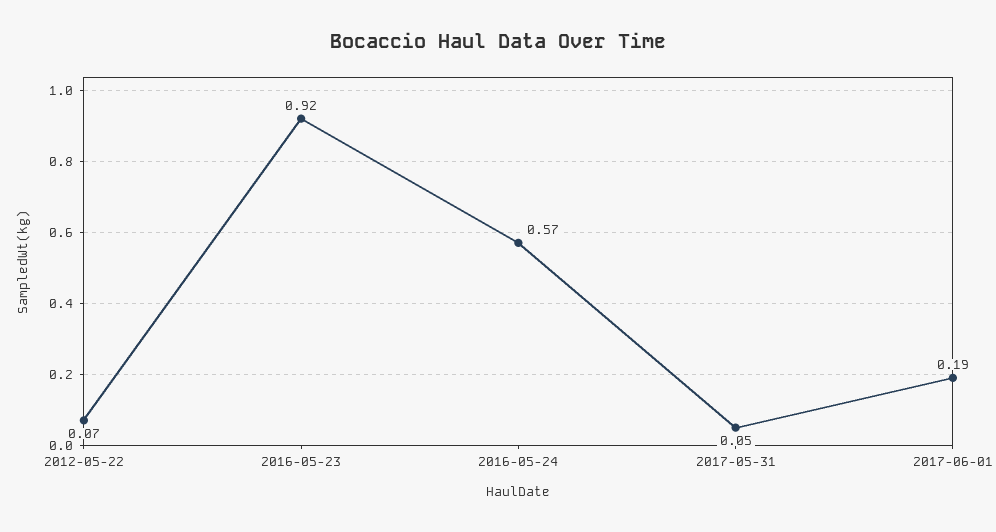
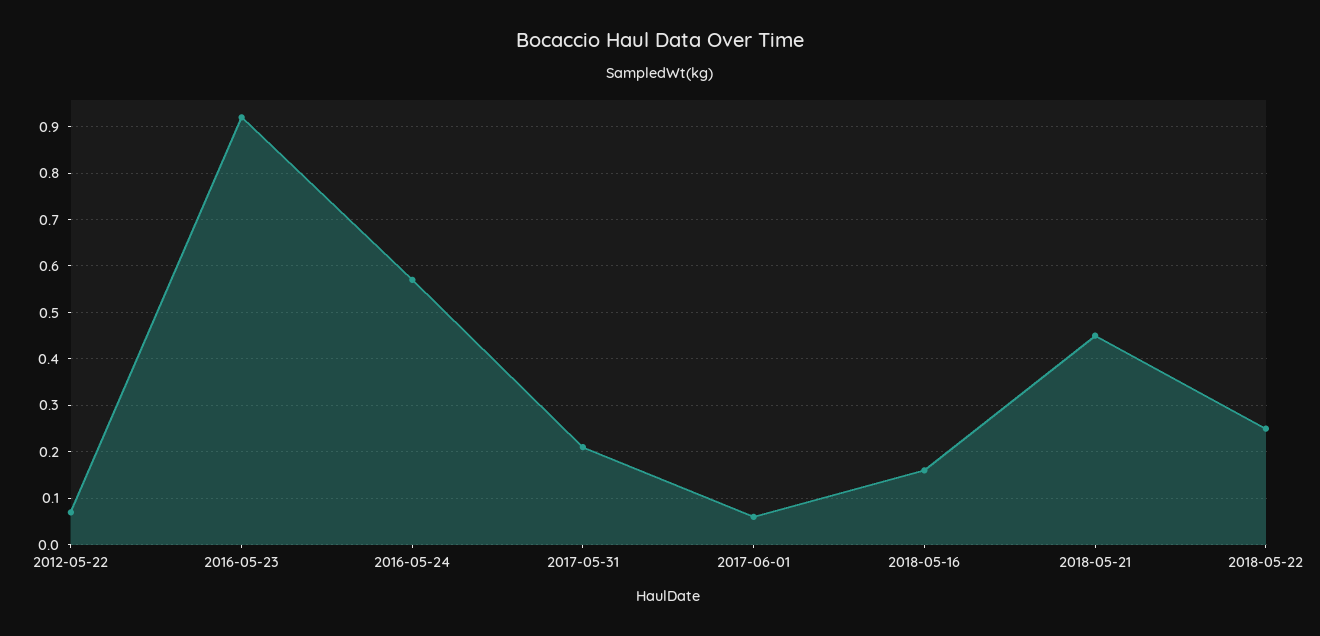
2017-05-31: 0.05 -> 0.2
2017-06-01: 0.19 -> 0.05
2018-05-16: none -> 0.15
2018-05-21: none -> 0.45
2018-05-22: none -> 0.25

